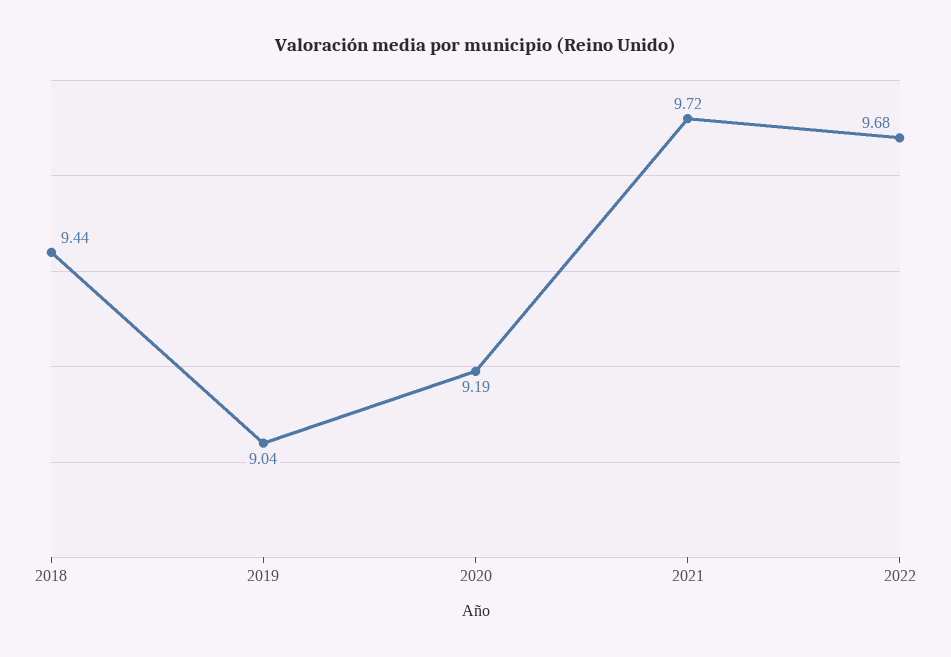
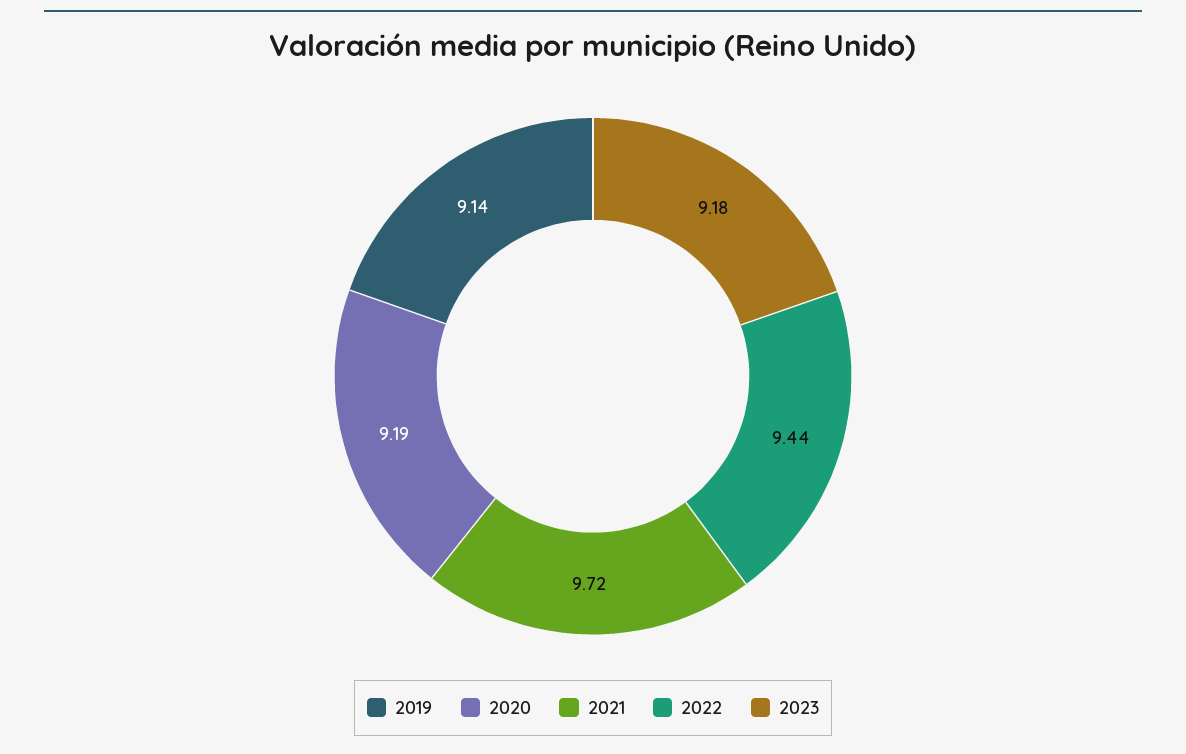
2018: 9.44 -> none
2019: 9.04 -> 9.14
2022: 9.68 -> 9.44
2023: none -> 9.18

